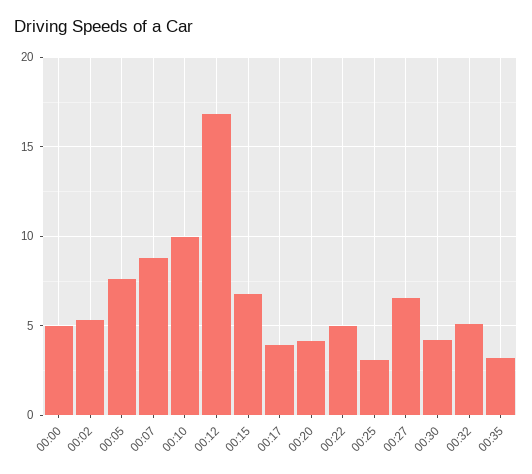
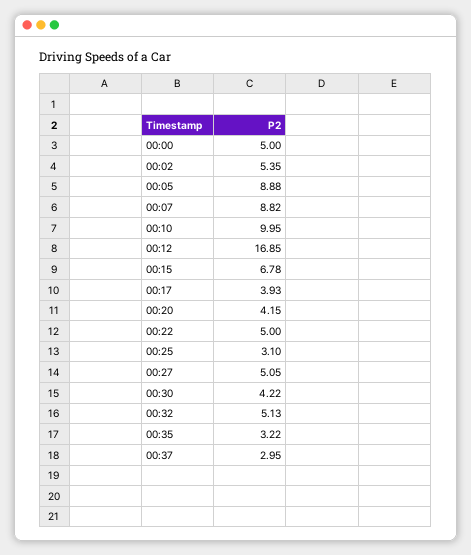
00:05: 7.5 -> 8.88
00:27: 6.5 -> 5.05
00:37: none -> 2.95

